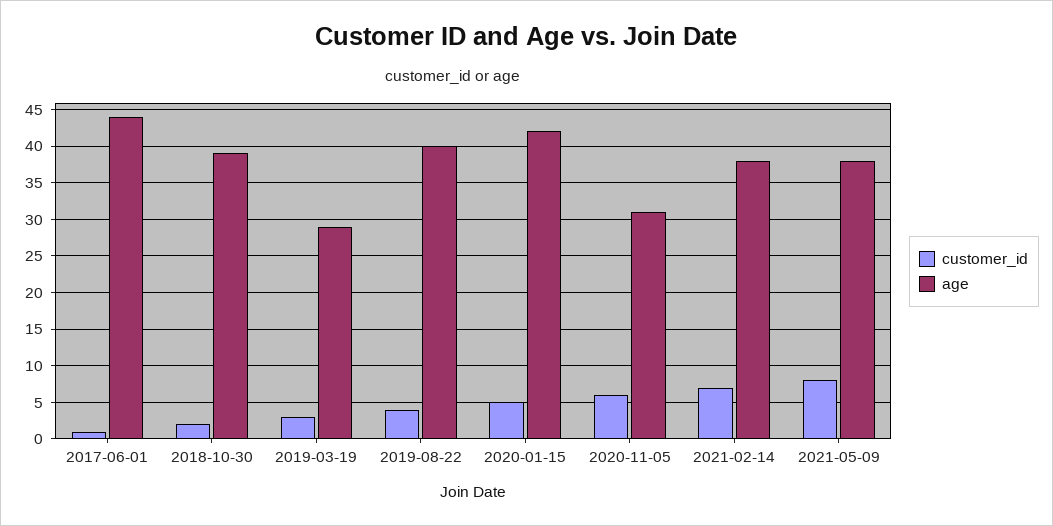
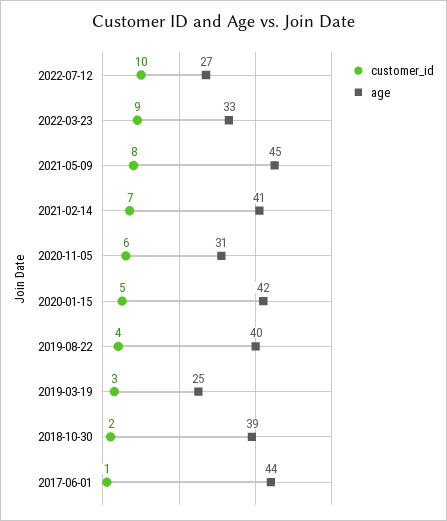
age, 2019-03-19: 29 -> 25
age, 2021-02-14: 38 -> 41
age, 2021-05-09: 38 -> 45
customer_id, 2022-07-12: none -> 10
age, 2022-07-12: none -> 27
customer_id, 2022-03-23: none -> 9
age, 2022-03-23: none -> 33

